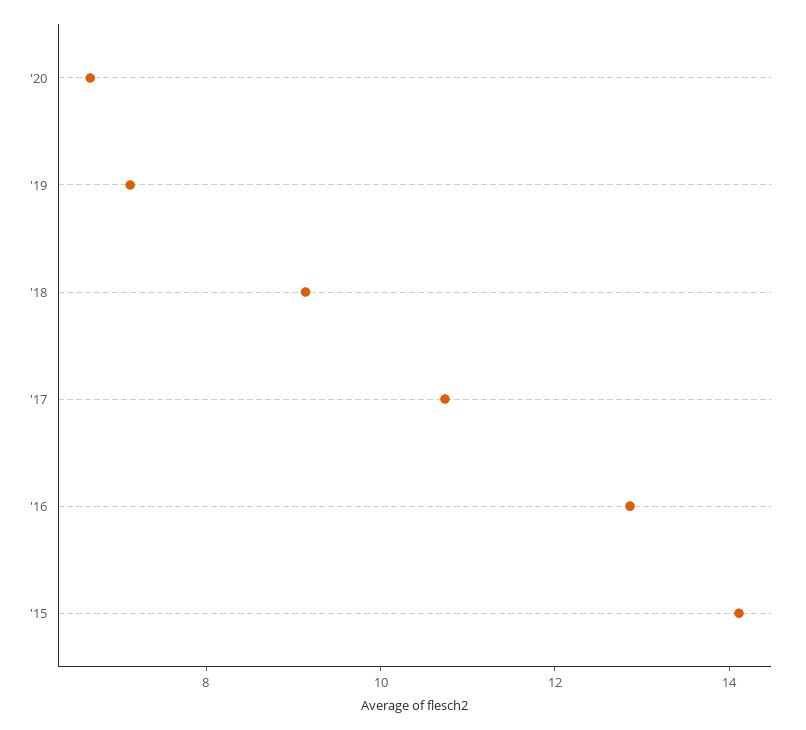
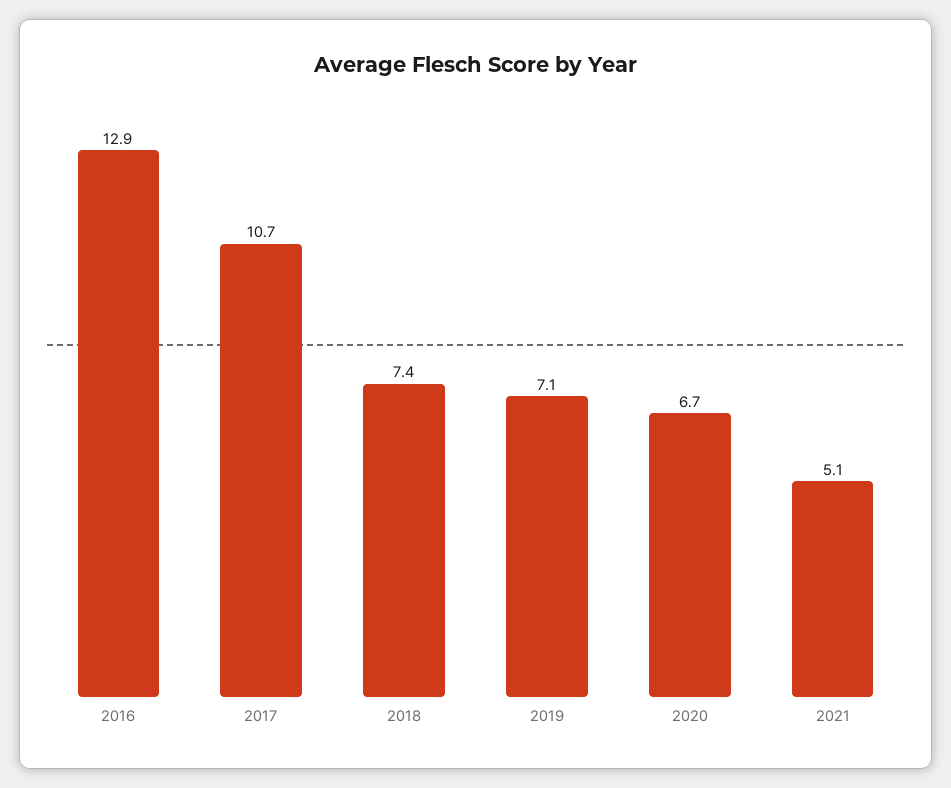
'18: 9 -> 7.4
'15: 14 -> none
2021: none -> 5.1

